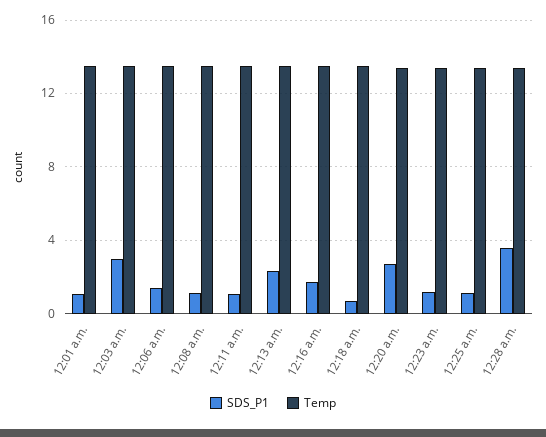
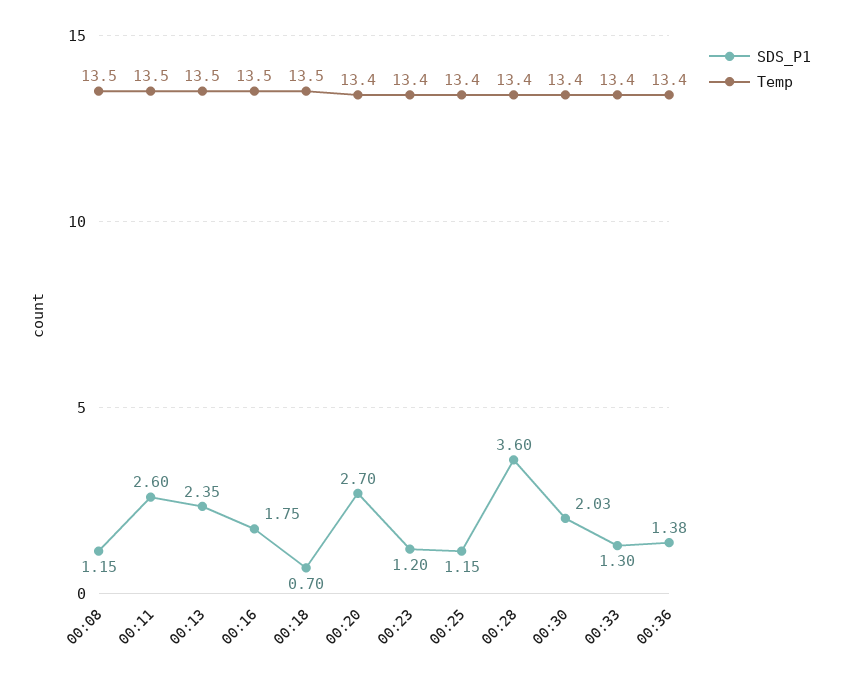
SDS_P1, 12:01 a.m.: 1 -> none
Temp, 12:01 a.m.: 13.5 -> none
SDS_P1, 12:03 a.m.: 3 -> none
Temp, 12:03 a.m.: 13.5 -> none
SDS_P1, 12:06 a.m.: 1.5 -> none
Temp, 12:06 a.m.: 13.5 -> none
SDS_P1, 12:11 a.m.: 1 -> 2.6
SDS_P1, 00:30: none -> 2.03
Temp, 00:30: none -> 13.4
SDS_P1, 00:33: none -> 1.3
Temp, 00:33: none -> 13.4
SDS_P1, 00:36: none -> 1.38
Temp, 00:36: none -> 13.4

